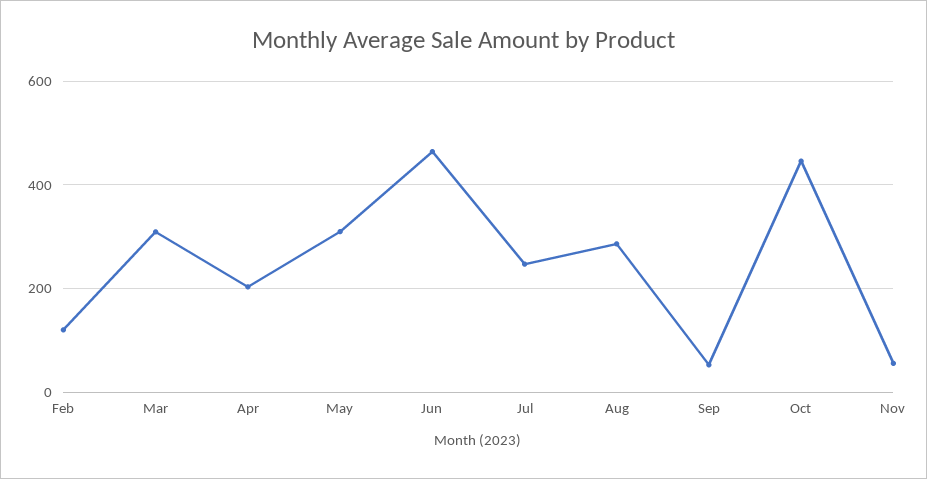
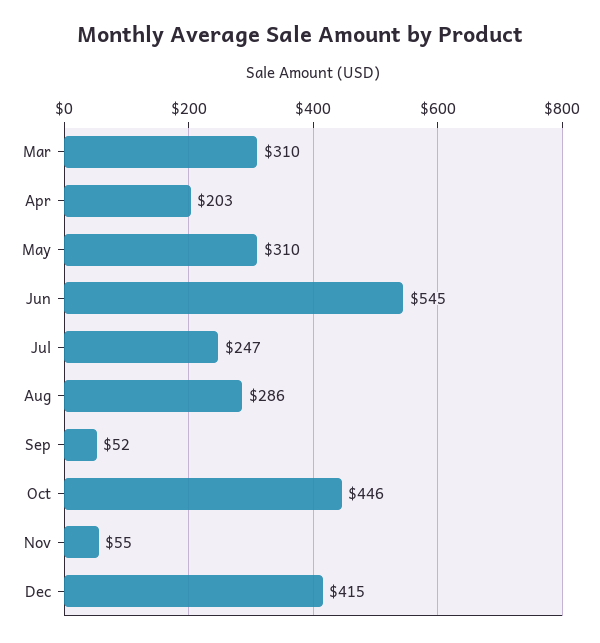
Feb: 120 -> none
Jun: 460 -> 545
Dec: none -> 415

